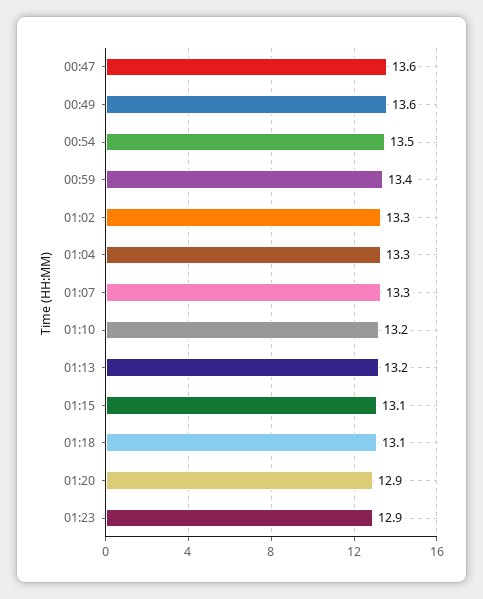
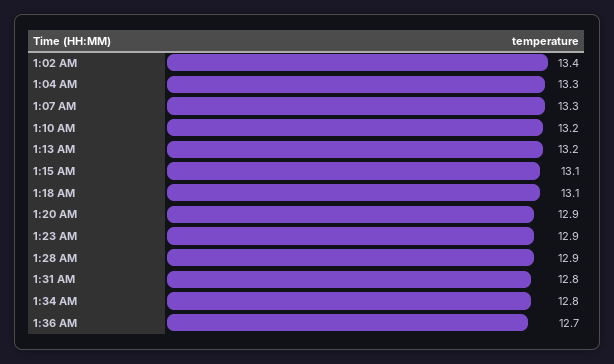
00:47: 13.6 -> none
00:49: 13.6 -> none
00:54: 13.5 -> none
00:59: 13.4 -> none
01:02: 13.3 -> 13.4
1:28 AM: none -> 12.9
1:31 AM: none -> 12.8
1:34 AM: none -> 12.8
1:36 AM: none -> 12.7

